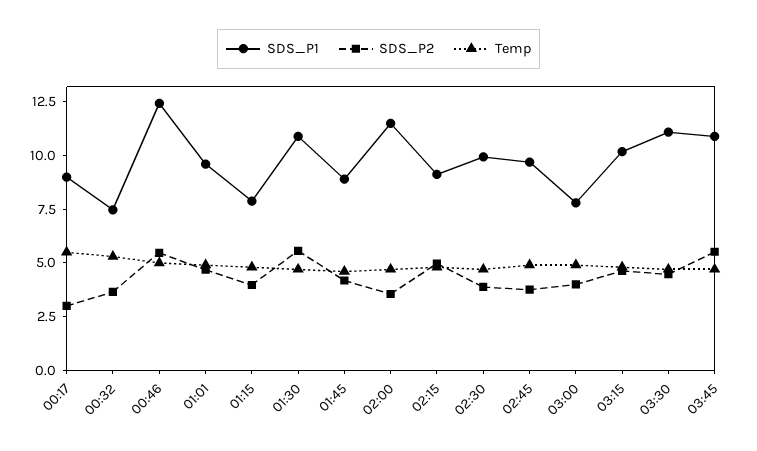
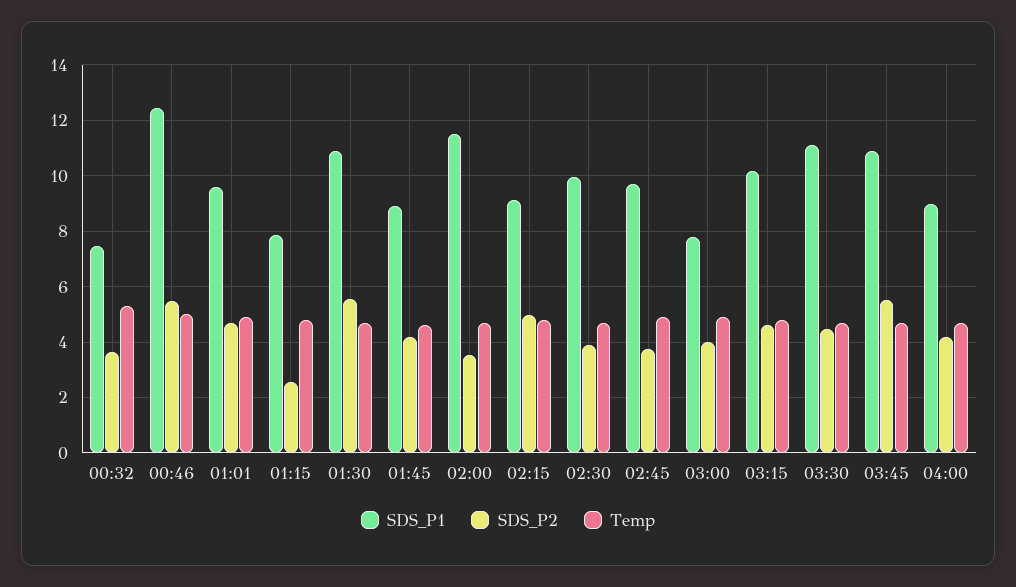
SDS_P1, 00:17: 9 -> none
SDS_P2, 00:17: 3 -> none
Temp, 00:17: 5.5 -> none
SDS_P2, 01:15: 4 -> 2.5
SDS_P1, 04:00: none -> 9
SDS_P2, 04:00: none -> 4.25
Temp, 04:00: none -> 4.75

